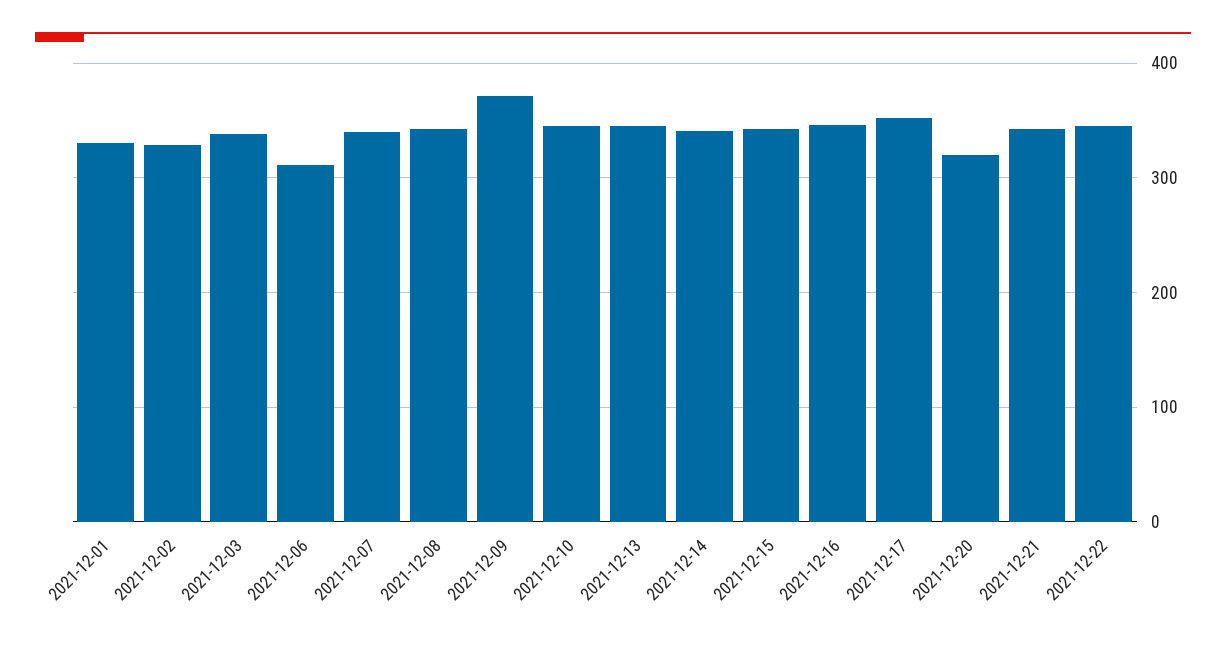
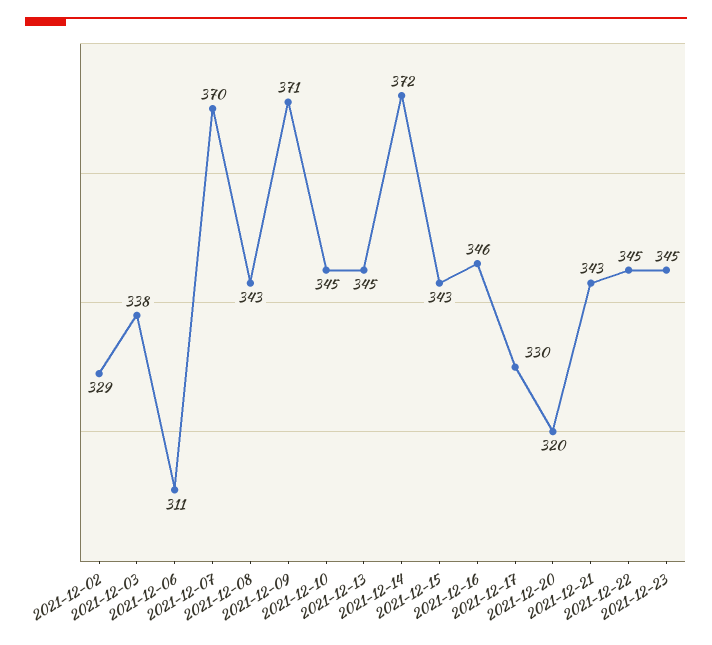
2021-12-01: 330 -> none
2021-12-07: 340 -> 370
2021-12-14: 340 -> 372
2021-12-17: 350 -> 330
2021-12-23: none -> 345

